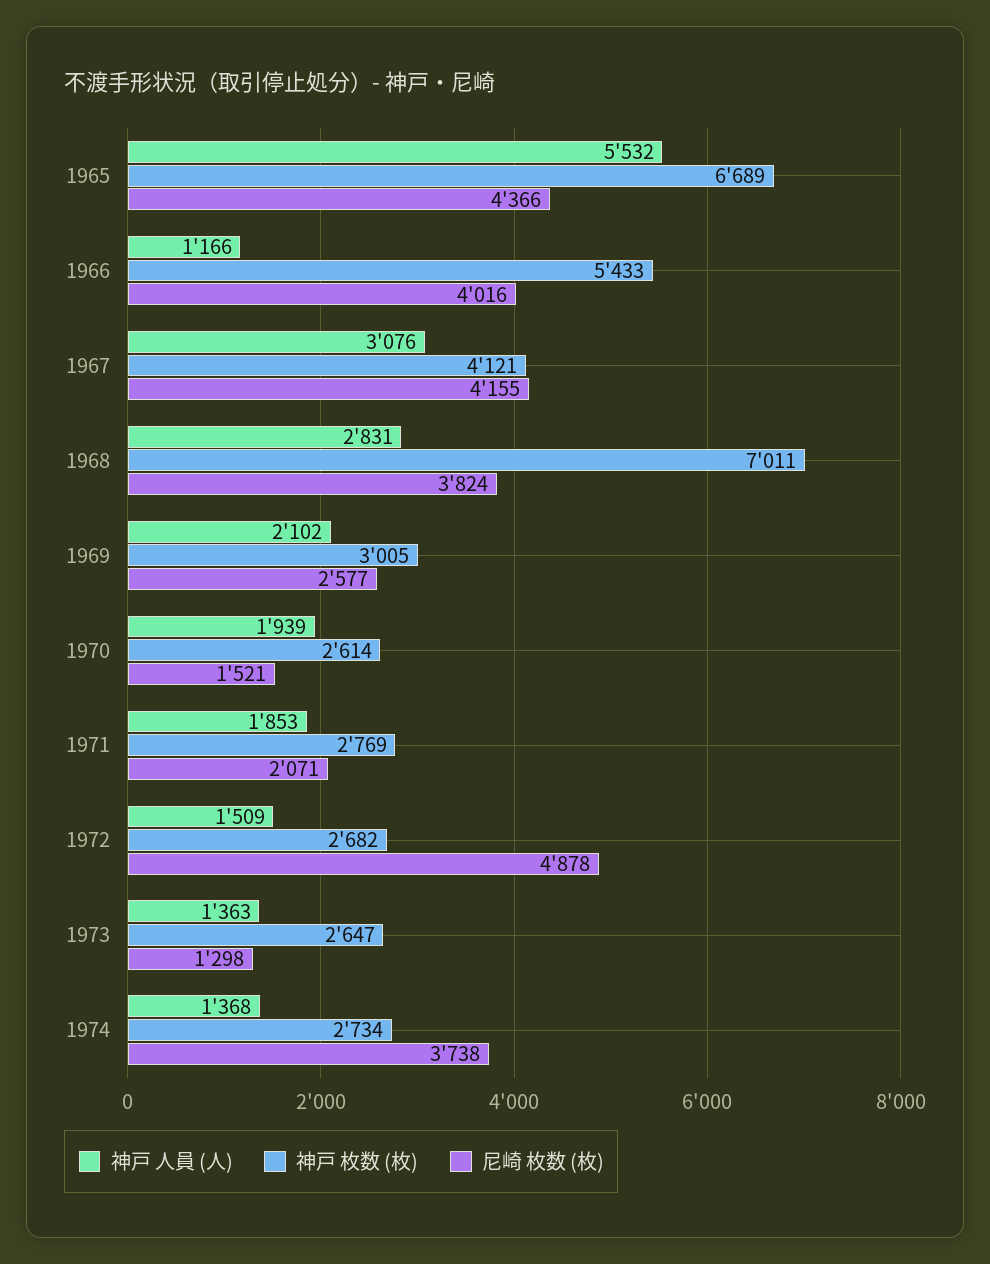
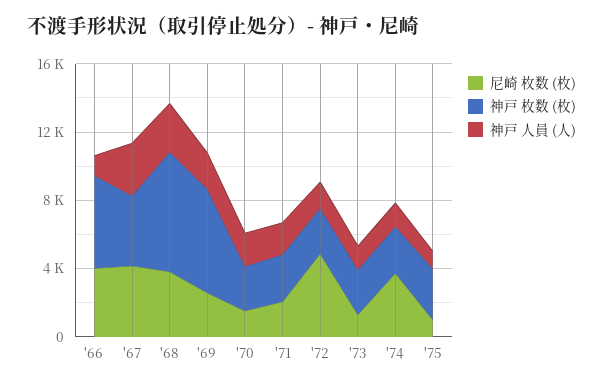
神戸 人員 (人), 1965: 5532 -> none
神戸 枚数 (枚), 1965: 6689 -> none
尼崎 枚数 (枚), 1965: 4366 -> none
神戸 枚数 (枚), 1969: 3005 -> 6000
尼崎 枚数 (枚), '75: none -> 1000
神戸 枚数 (枚), '75: none -> 3000
神戸 人員 (人), '75: none -> 1000

